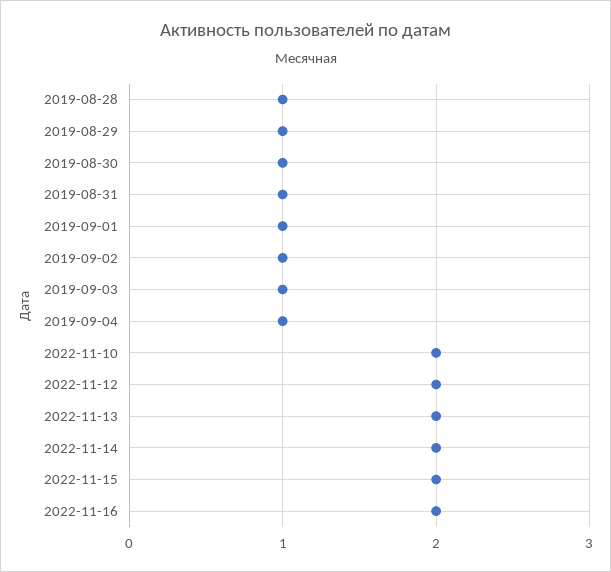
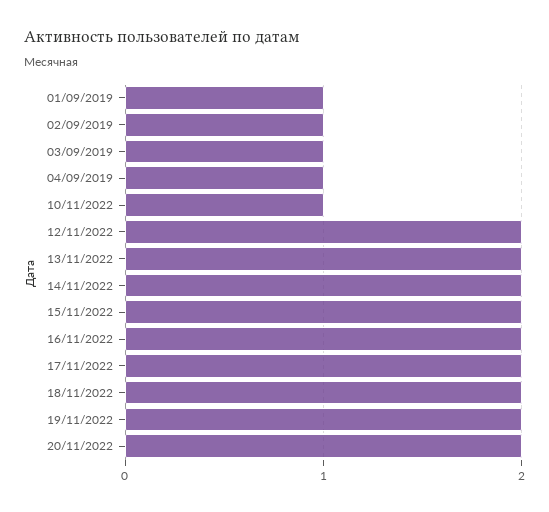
2019-08-28: 1 -> none
2019-08-29: 1 -> none
2019-08-30: 1 -> none
2019-08-31: 1 -> none
2022-11-10: 2 -> 1
17/11/2022: none -> 2
18/11/2022: none -> 2
19/11/2022: none -> 2
20/11/2022: none -> 2

